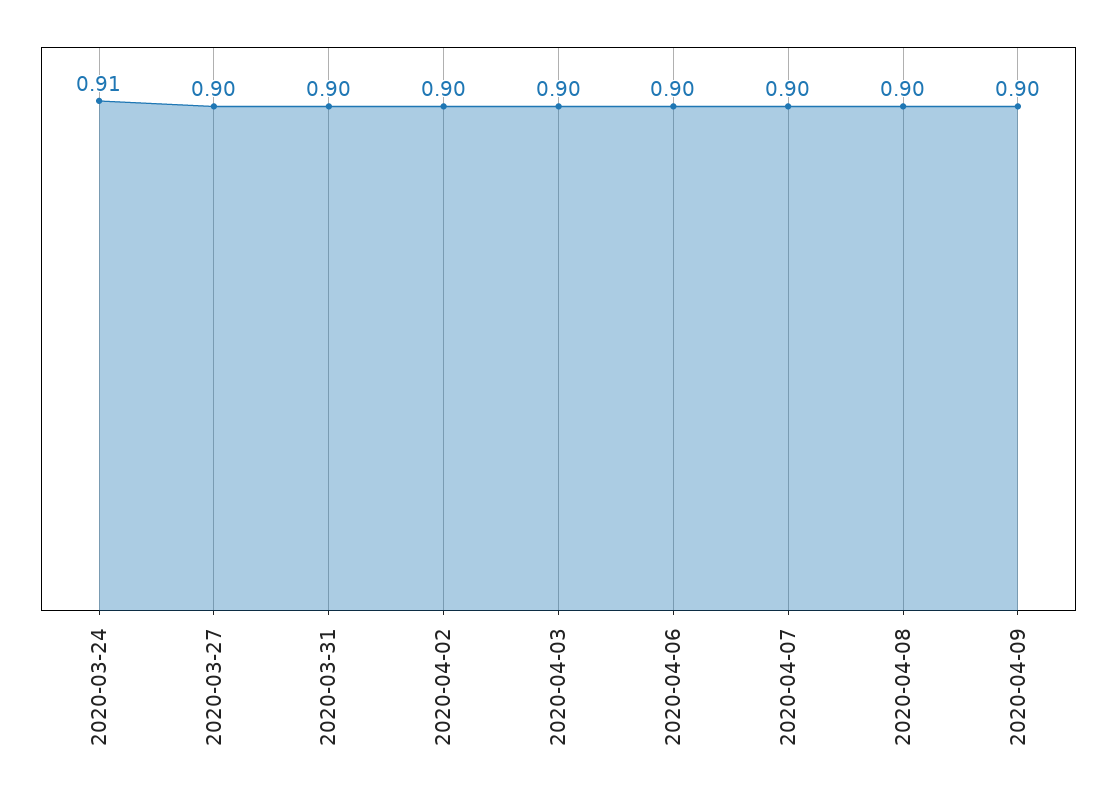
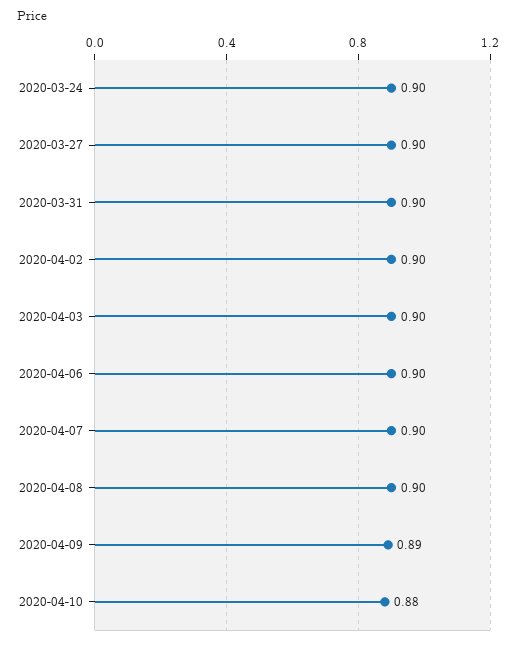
2020-03-24: 0.91 -> 0.9
2020-04-09: 0.9 -> 0.89
2020-04-10: none -> 0.88

